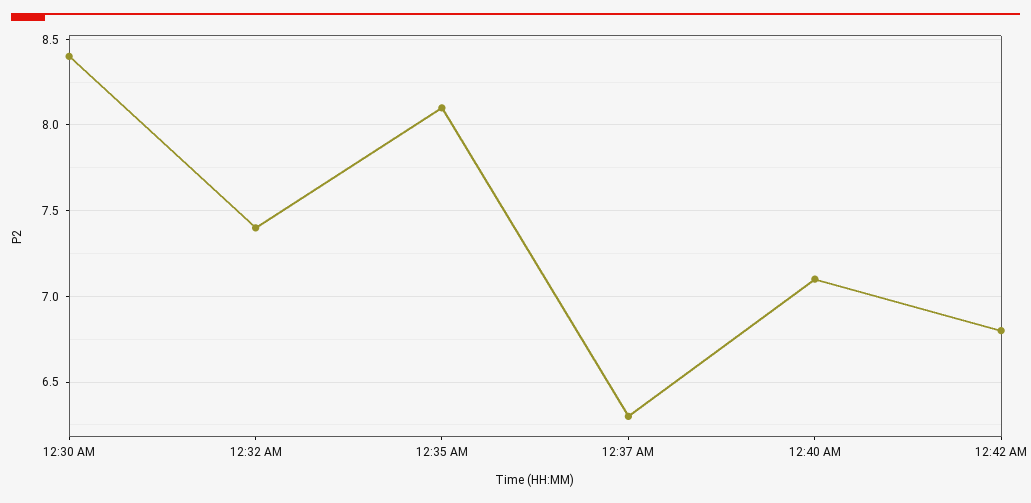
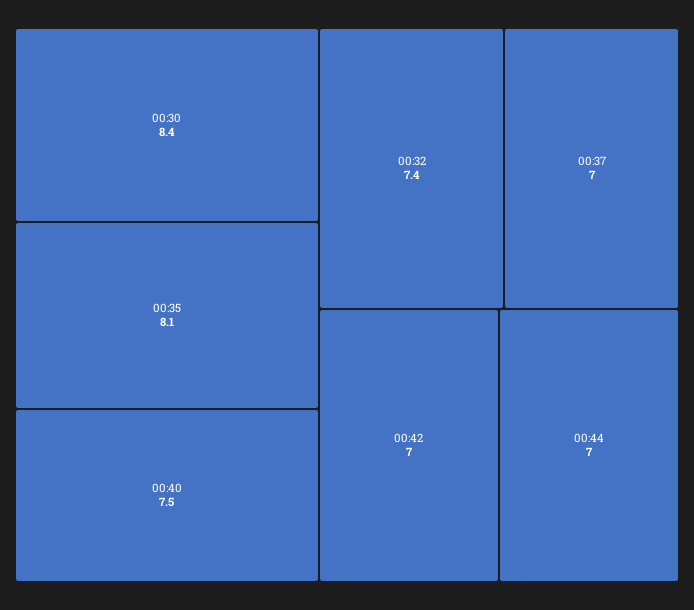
12:37 AM: 6.3 -> 7
12:40 AM: 7.1 -> 7.5
12:42 AM: 6.8 -> 7
00:44: none -> 7

